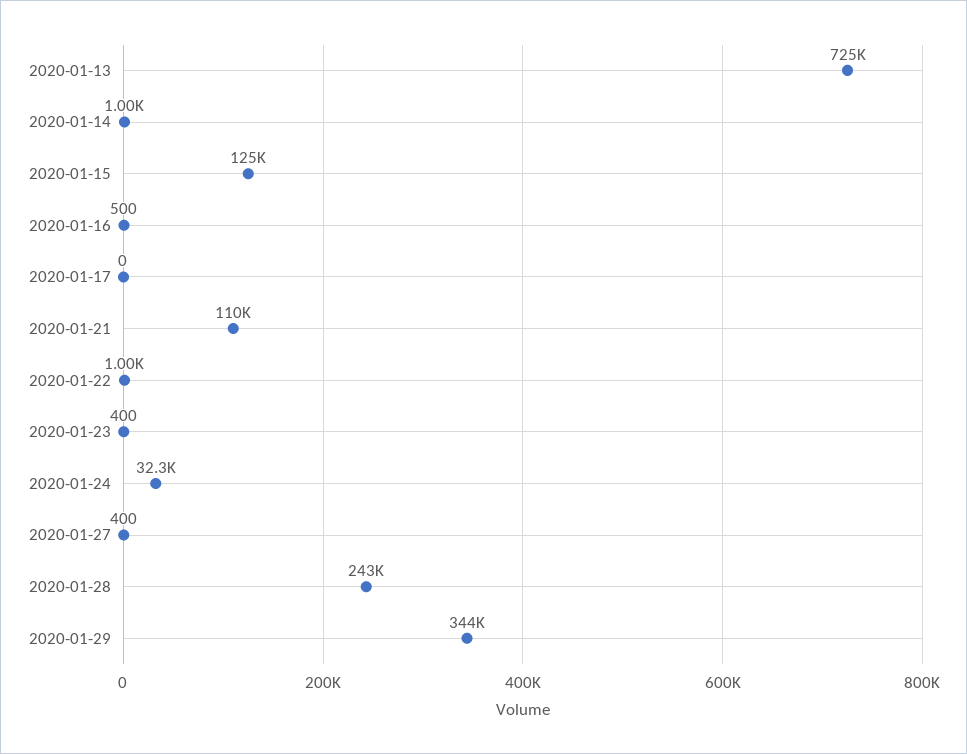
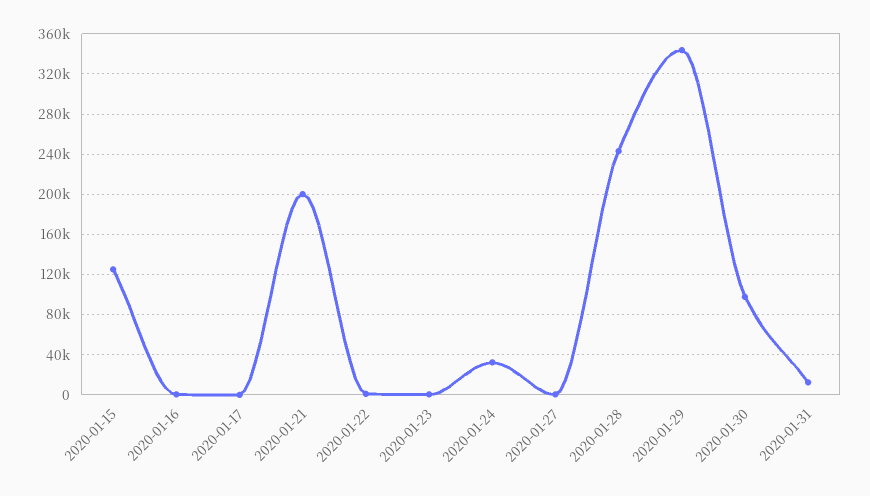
2020-01-13: 725000 -> none
2020-01-14: 1000 -> none
2020-01-21: 110000 -> 200000
2020-01-30: none -> 100000
2020-01-31: none -> 10000

